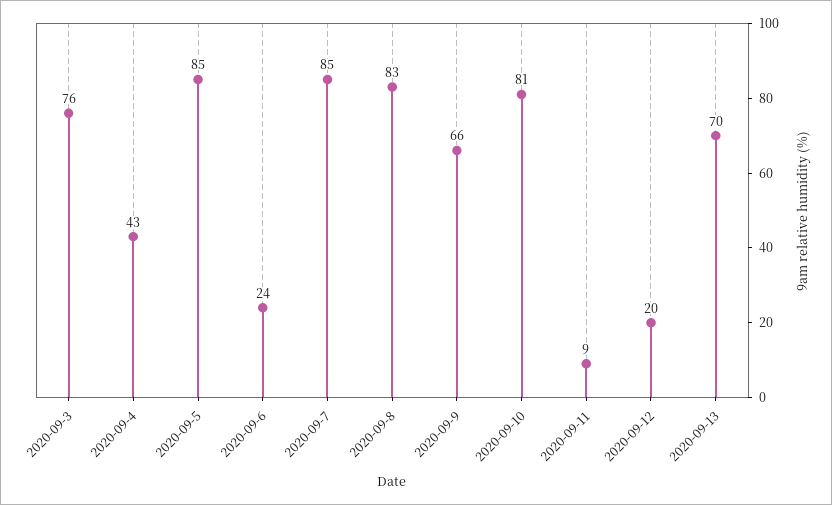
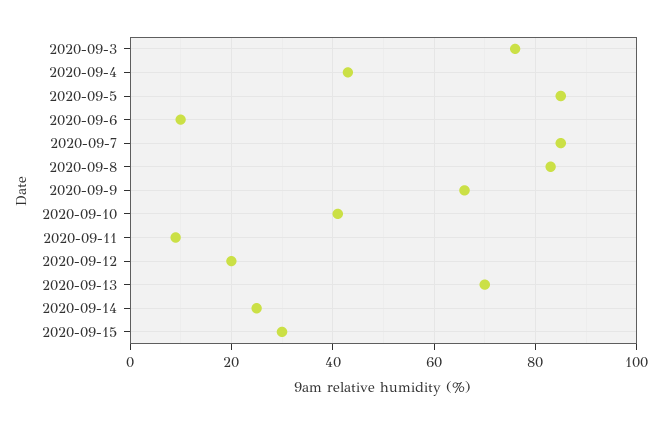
2020-09-6: 24 -> 10
2020-09-10: 81 -> 40
2020-09-14: none -> 25
2020-09-15: none -> 30

